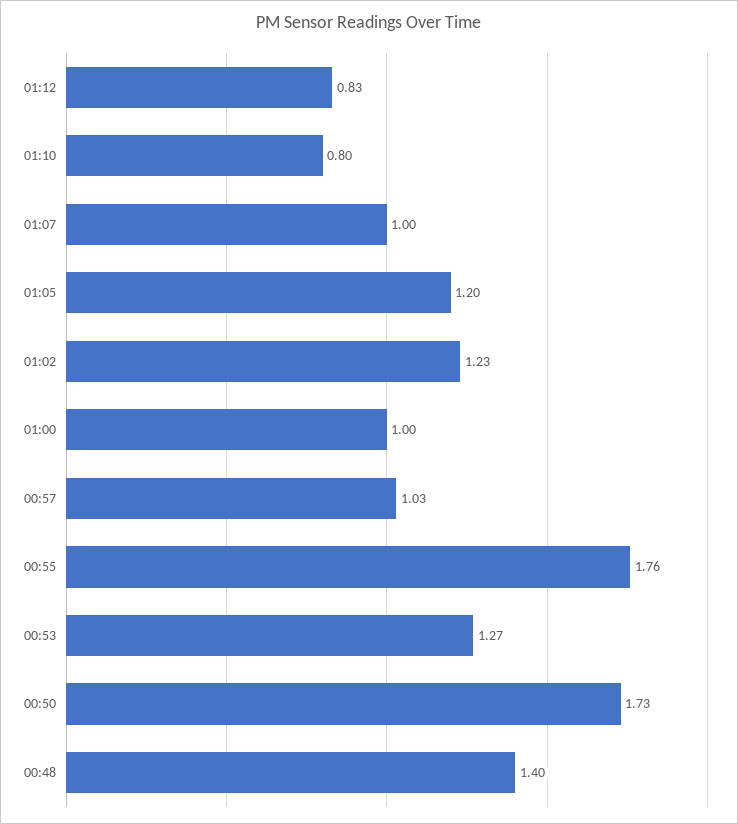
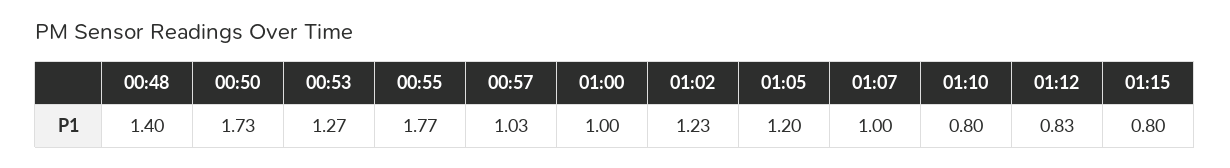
00:55: 1.76 -> 1.77
01:15: none -> 0.8

